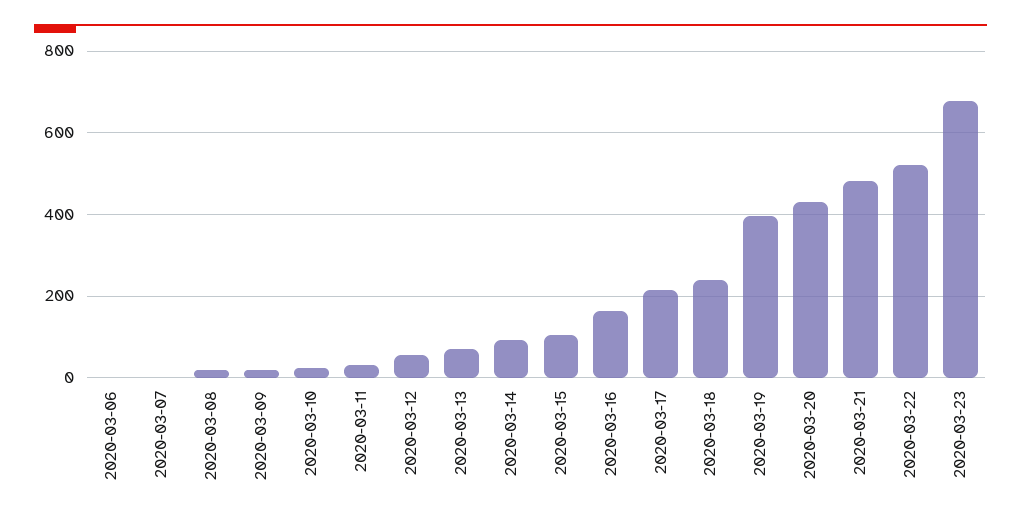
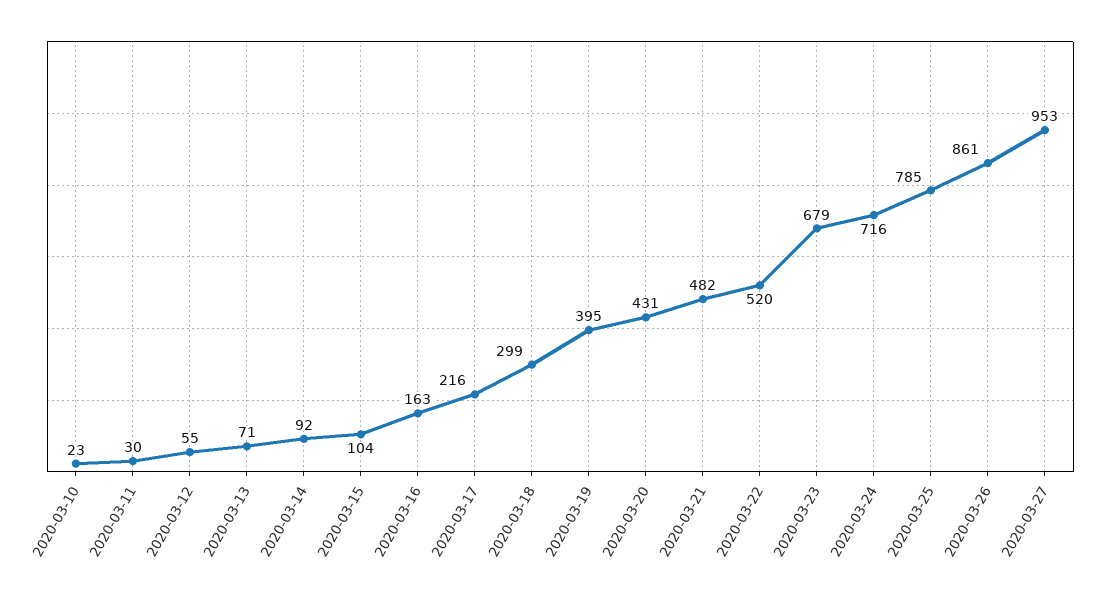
2020-03-06: 0 -> none
2020-03-07: 0 -> none
2020-03-08: 20 -> none
2020-03-09: 20 -> none
2020-03-18: 240 -> 299
2020-03-24: none -> 716
2020-03-25: none -> 785
2020-03-26: none -> 861
2020-03-27: none -> 953

